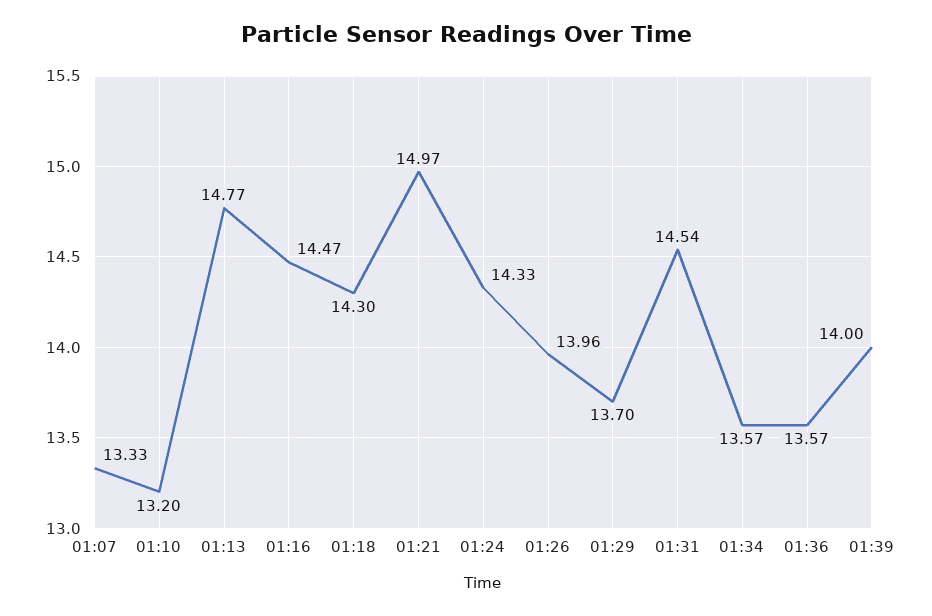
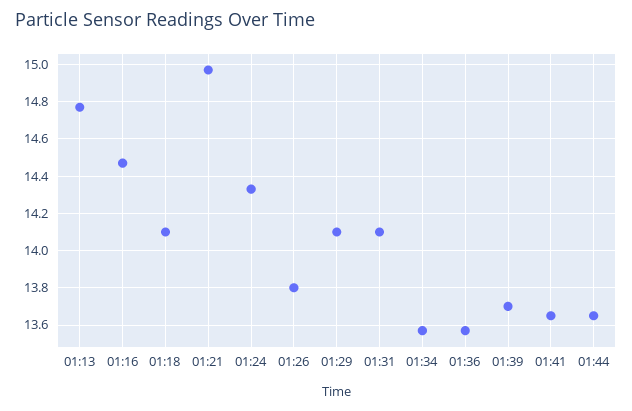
01:07: 13.33 -> none
01:10: 13.2 -> none
01:18: 14.3 -> 14.1
01:26: 13.96 -> 13.8
01:29: 13.7 -> 14.1
01:31: 14.54 -> 14.1
01:39: 14 -> 13.7
01:41: none -> 13.65
01:44: none -> 13.65

